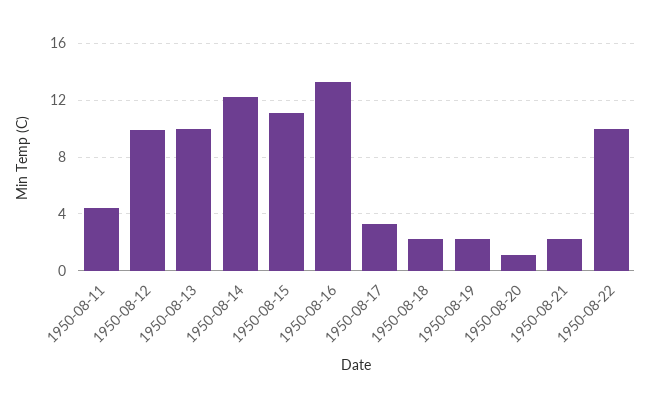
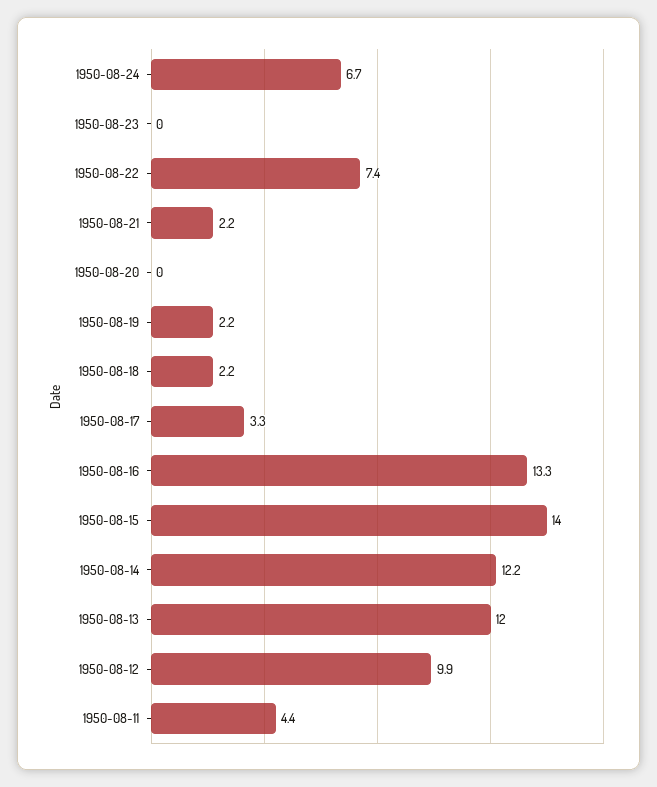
1950-08-13: 10 -> 12
1950-08-15: 11 -> 14
1950-08-20: 1 -> 0
1950-08-22: 10 -> 7.4
1950-08-24: none -> 6.7
1950-08-23: none -> 0

